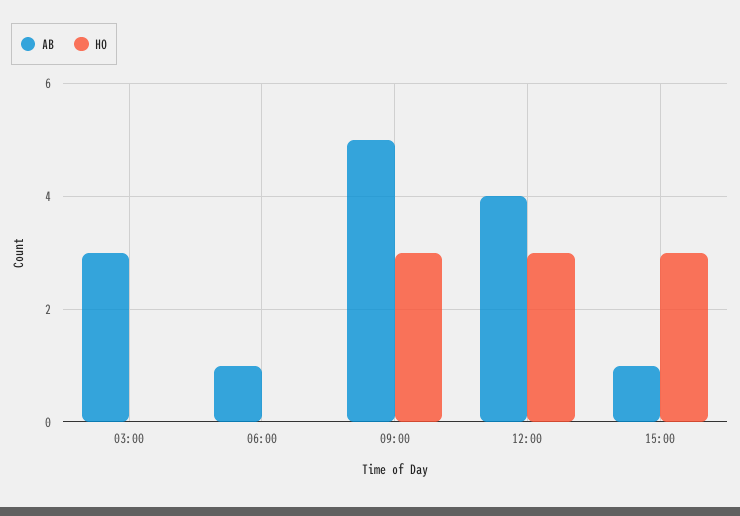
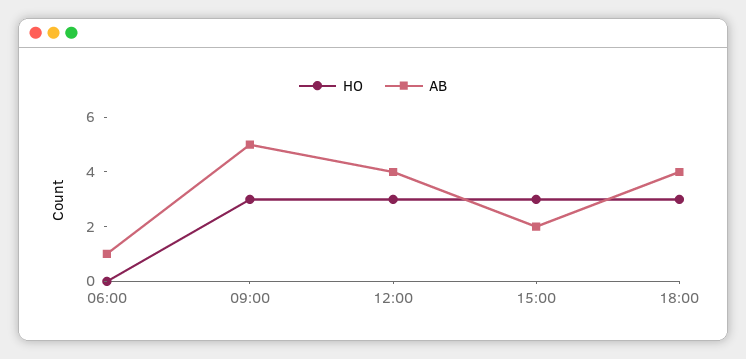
AB, 03:00: 3 -> none
HO, 03:00: 0 -> none
AB, 15:00: 1 -> 2
HO, 18:00: none -> 3
AB, 18:00: none -> 4

